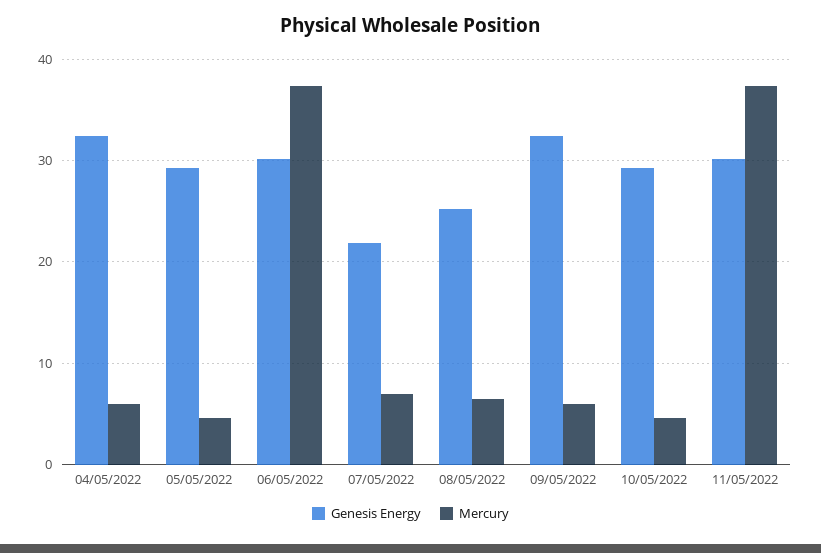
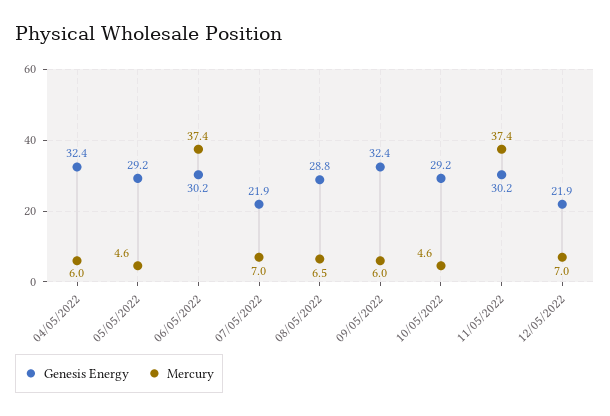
Genesis Energy, 08/05/2022: 25 -> 28.8
Genesis Energy, 12/05/2022: none -> 21.9
Mercury, 12/05/2022: none -> 7

